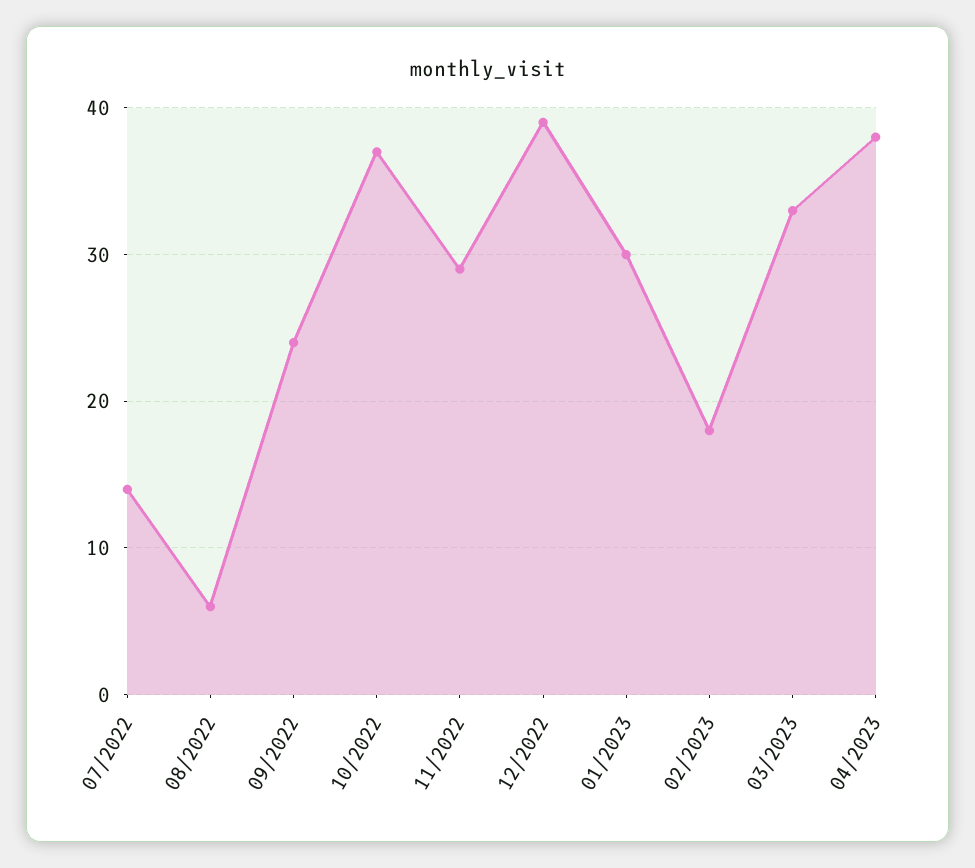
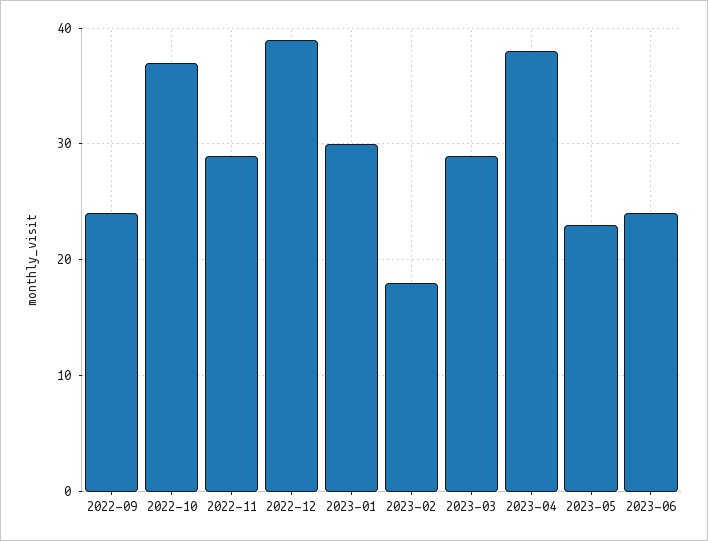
07/2022: 14 -> none
08/2022: 6 -> none
03/2023: 33 -> 29
2023-05: none -> 23
2023-06: none -> 24

